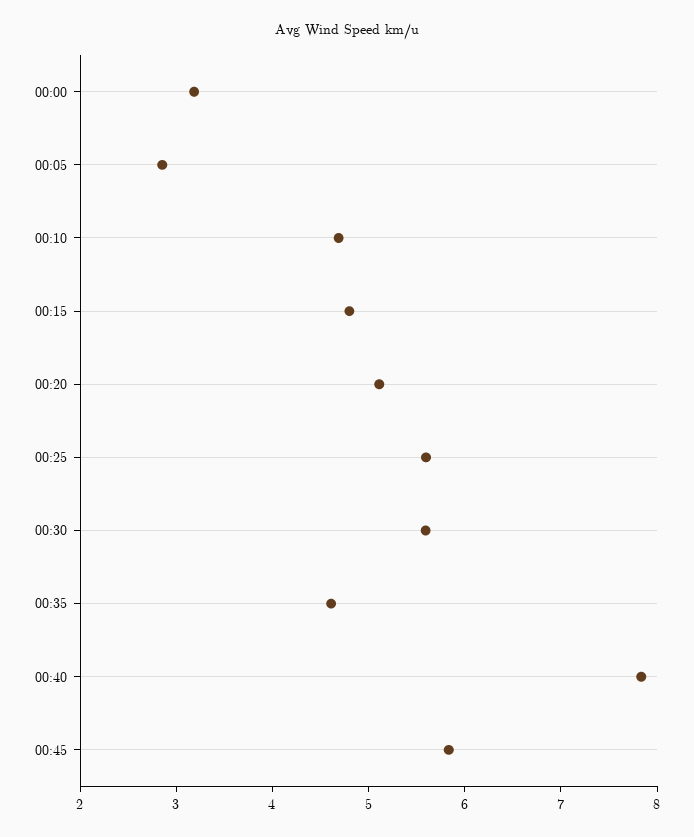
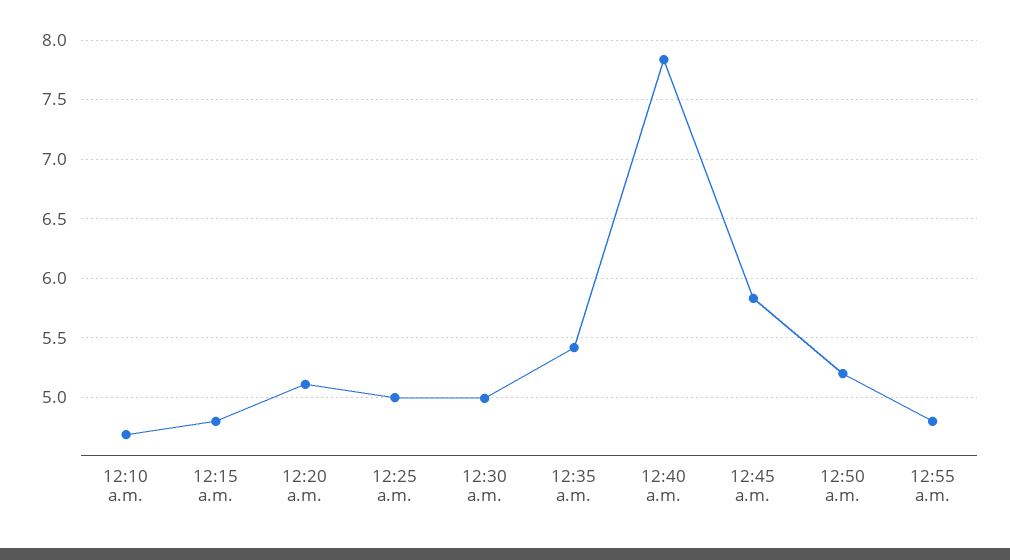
00:00: 3.2 -> none
00:05: 2.8 -> none
00:25: 5.6 -> 5
00:30: 5.6 -> 5
00:35: 4.6 -> 5.4
12:50 a.m.: none -> 5.2
12:55 a.m.: none -> 4.8

